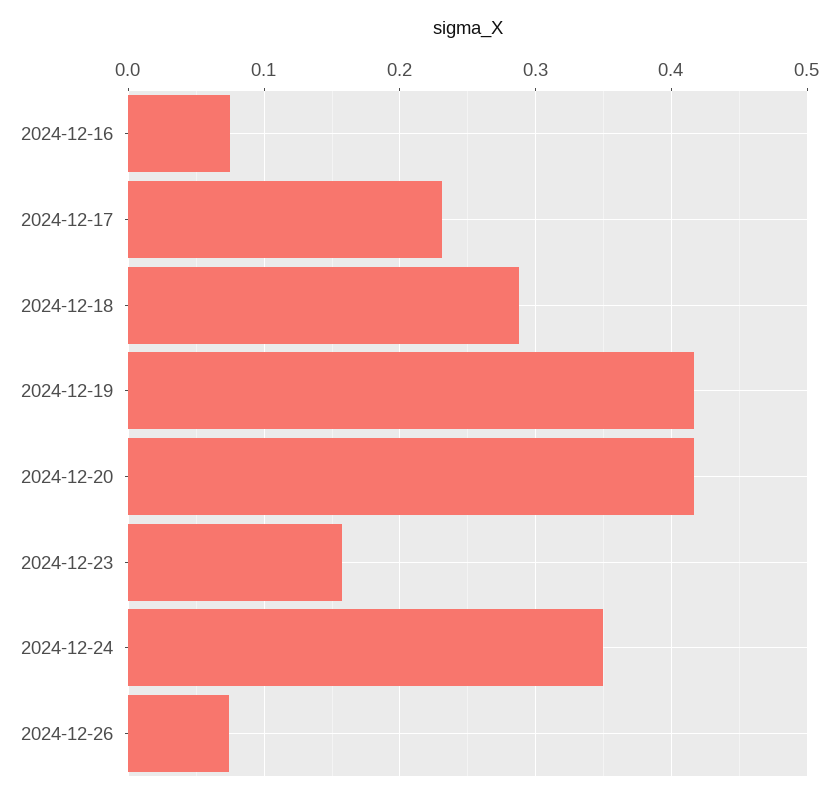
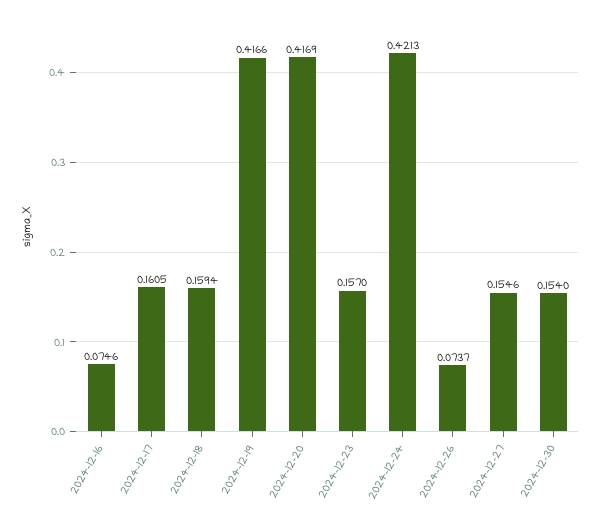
2024-12-17: 0.23 -> 0.1605
2024-12-18: 0.29 -> 0.1594
2024-12-24: 0.35 -> 0.4213
2024-12-27: none -> 0.1546
2024-12-30: none -> 0.154

